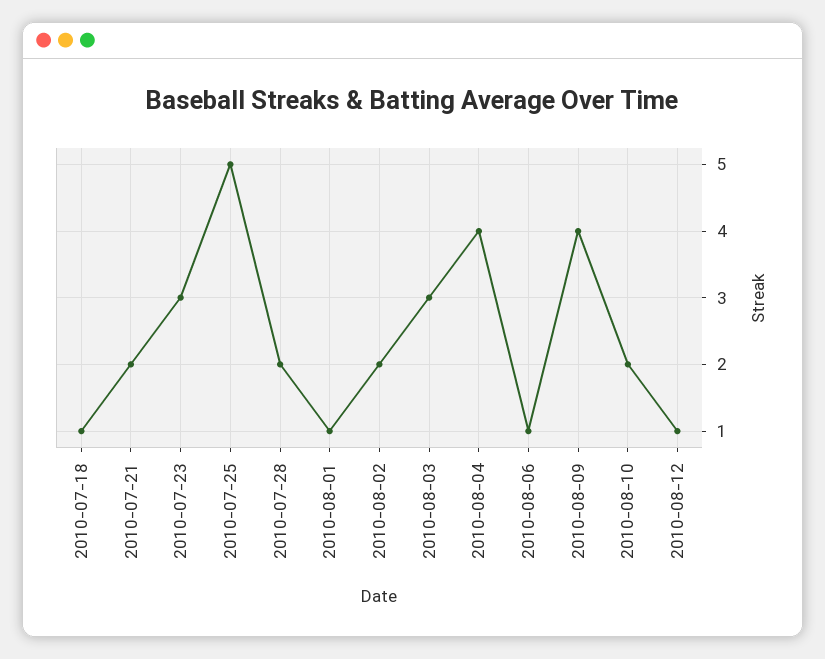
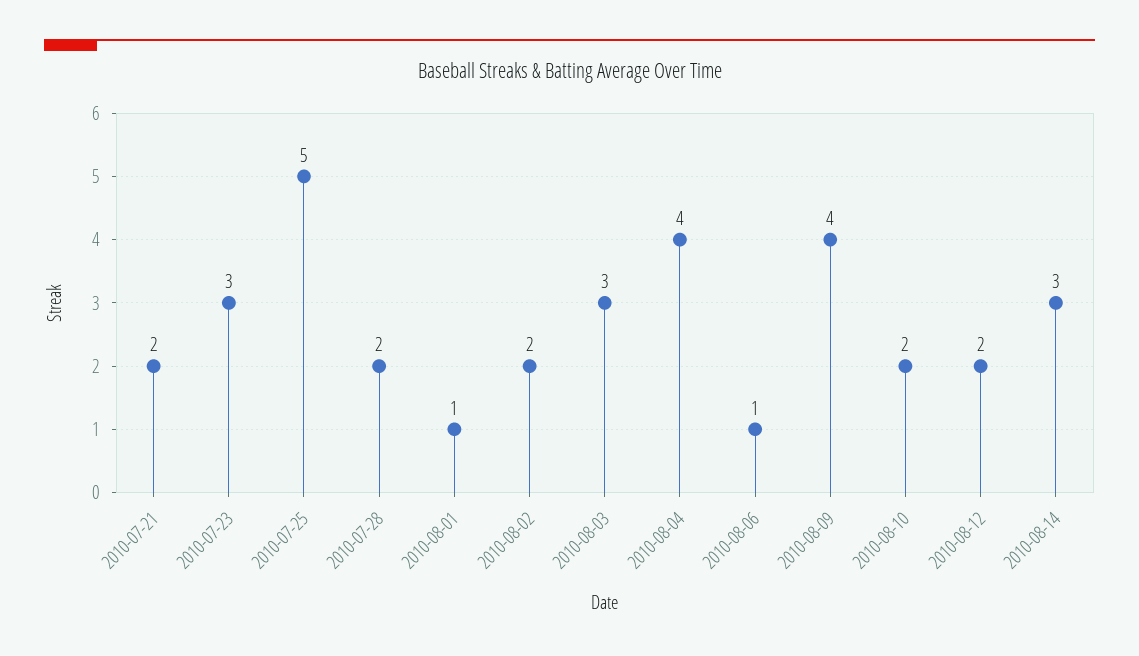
2010-07-18: 1 -> none
2010-08-12: 1 -> 2
2010-08-14: none -> 3

